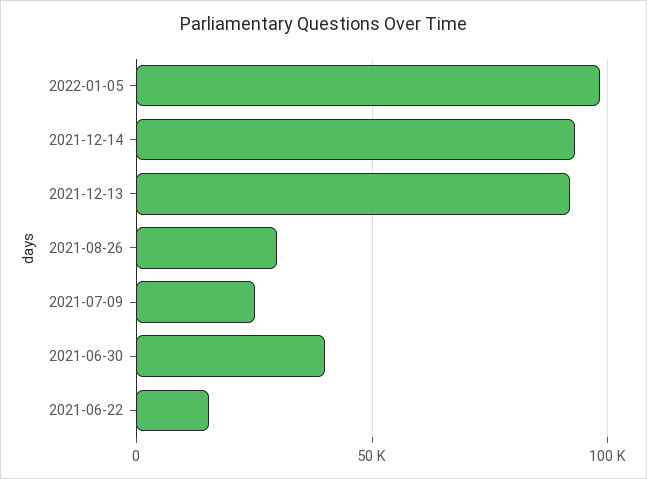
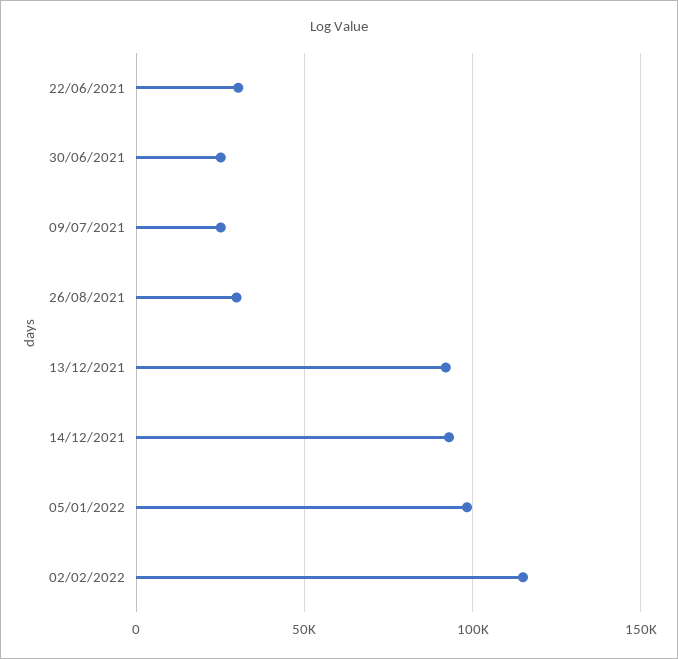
2021-06-30: 40000 -> 25000
2021-06-22: 15000 -> 30000
02/02/2022: none -> 115000

